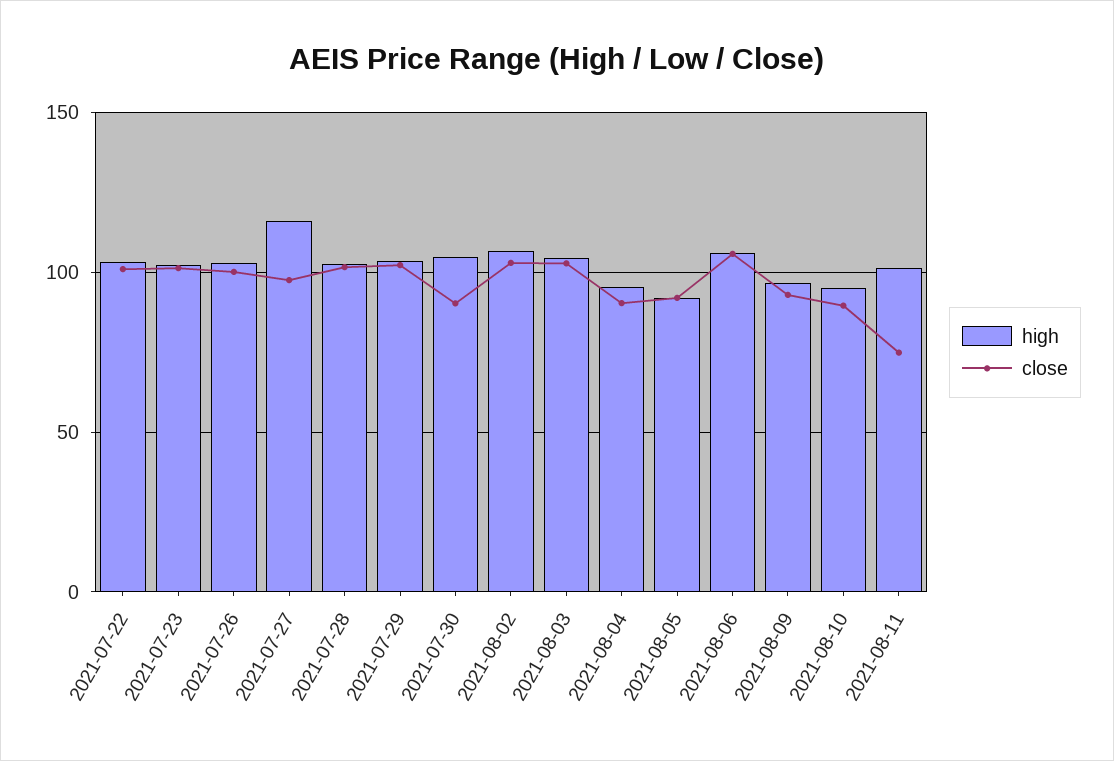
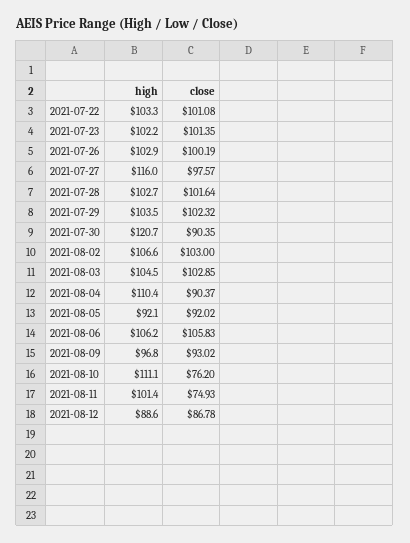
high, 2021-07-30: 105 -> 120.7
high, 2021-08-04: 95 -> 110.4
high, 2021-08-10: 95 -> 111.1
close, 2021-08-10: 90 -> 76.2
high, 2021-08-12: none -> 88.6
close, 2021-08-12: none -> 86.78

